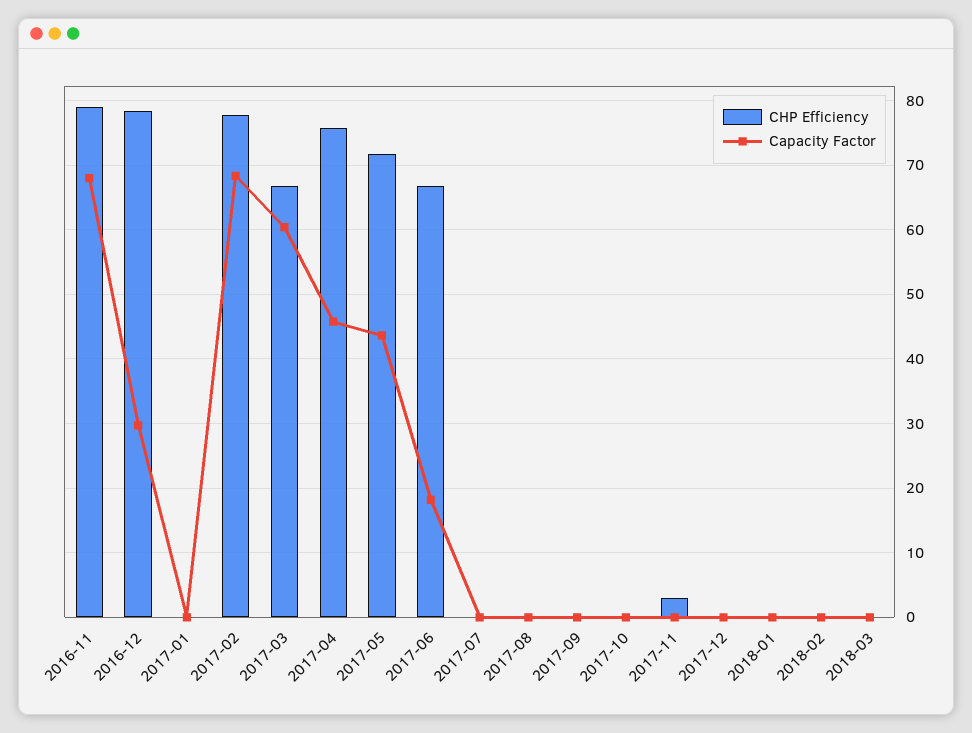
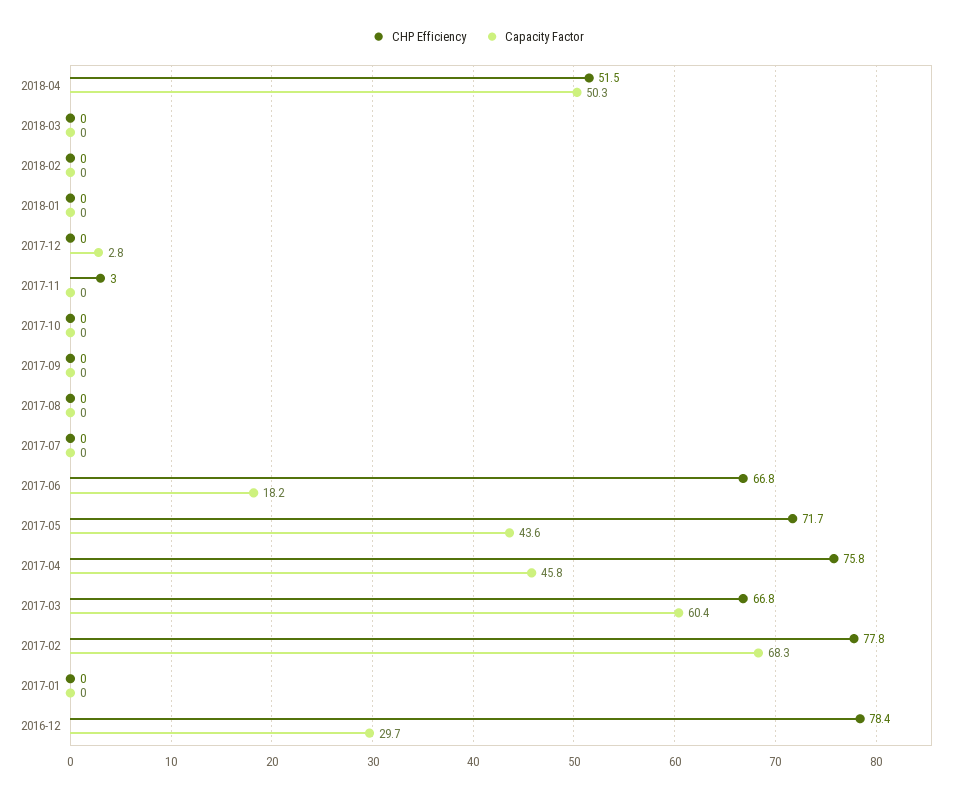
CHP Efficiency, 2016-11: 79 -> none
Capacity Factor, 2016-11: 68 -> none
Capacity Factor, 2017-12: 0 -> 2.8
CHP Efficiency, 2018-04: none -> 51.5
Capacity Factor, 2018-04: none -> 50.3

